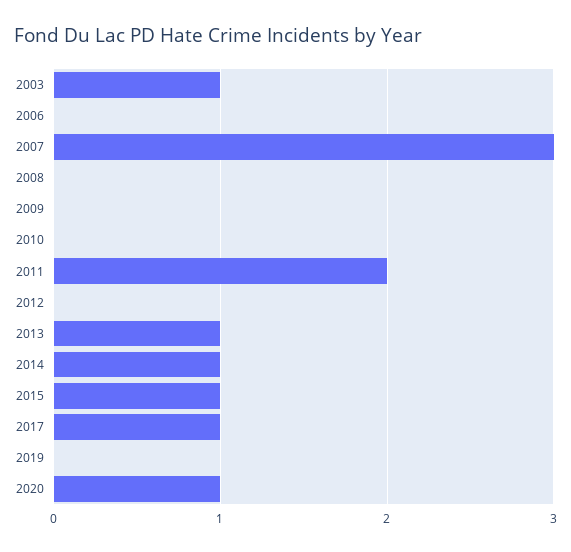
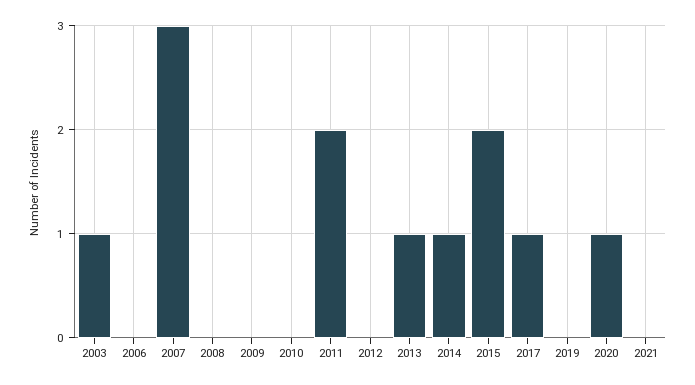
2015: 1 -> 2
2021: none -> 0

